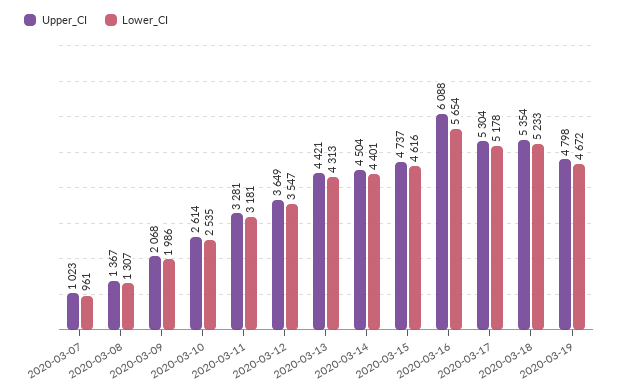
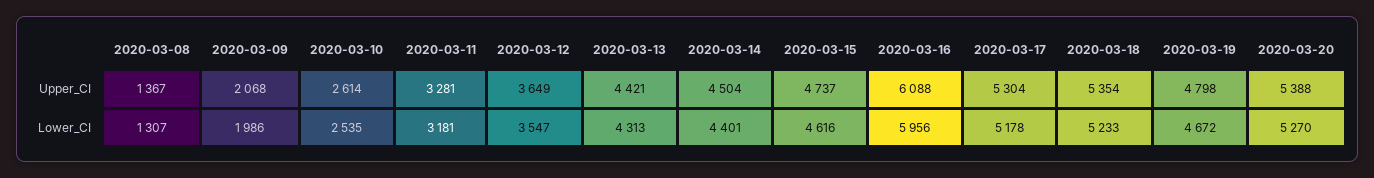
Upper_CI, 2020-03-07: 1023 -> none
Lower_CI, 2020-03-07: 961 -> none
Lower_CI, 2020-03-16: 5654 -> 5956
Upper_CI, 2020-03-20: none -> 5388
Lower_CI, 2020-03-20: none -> 5270

